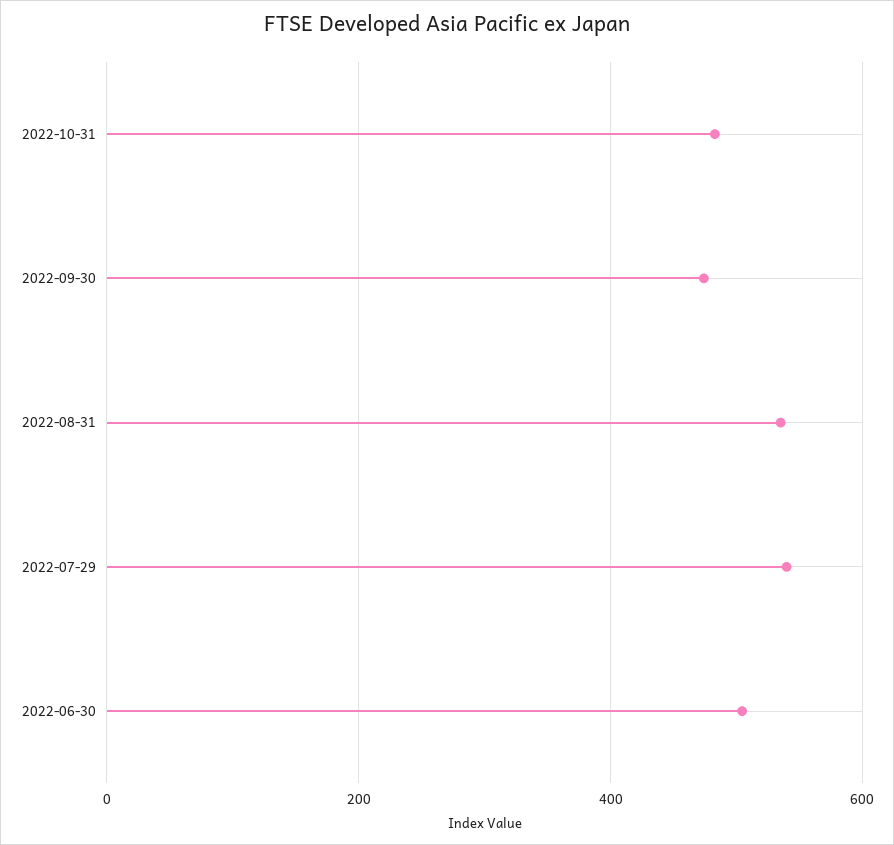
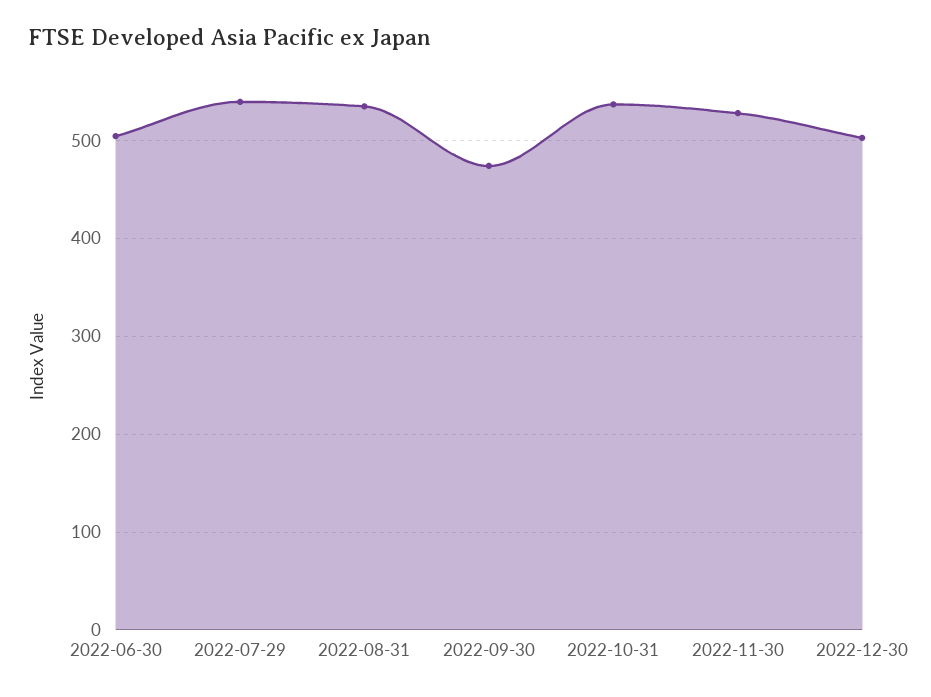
2022-10-31: 480 -> 540
2022-11-30: none -> 530
2022-12-30: none -> 500

